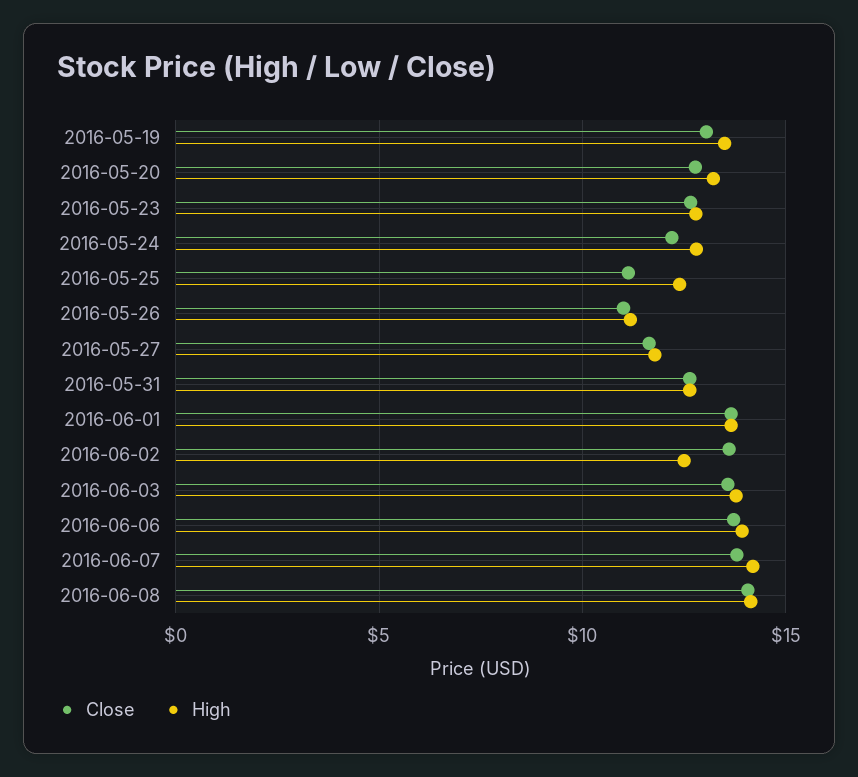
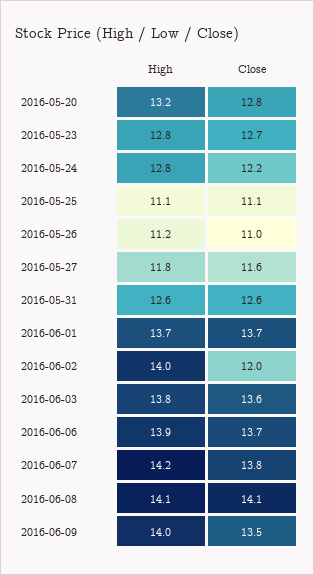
Close, 2016-05-19: 13 -> none
High, 2016-05-19: 13.5 -> none
High, 2016-05-25: 12.5 -> 11.1
Close, 2016-06-02: 13.5 -> 12
High, 2016-06-02: 12.5 -> 14
High, 2016-06-09: none -> 14
Close, 2016-06-09: none -> 13.5

